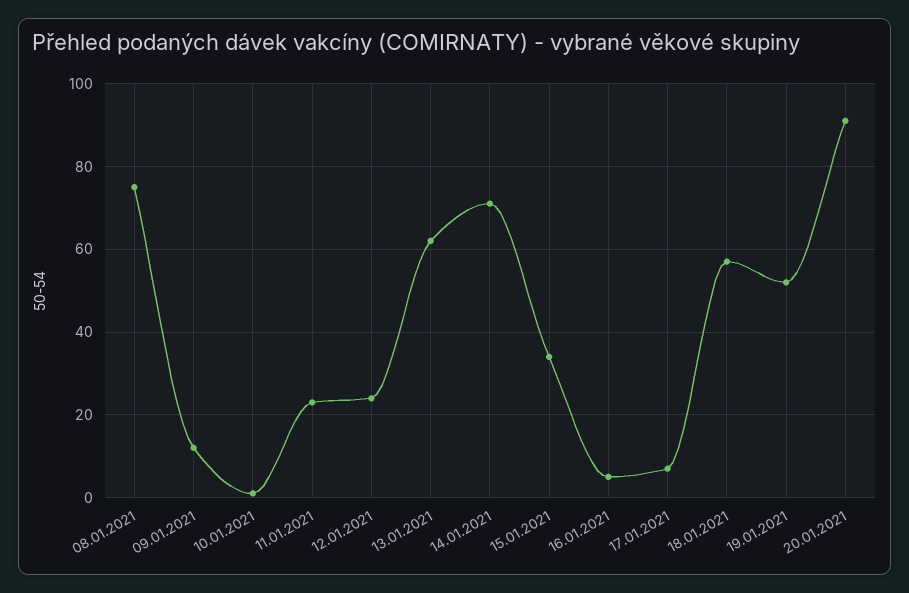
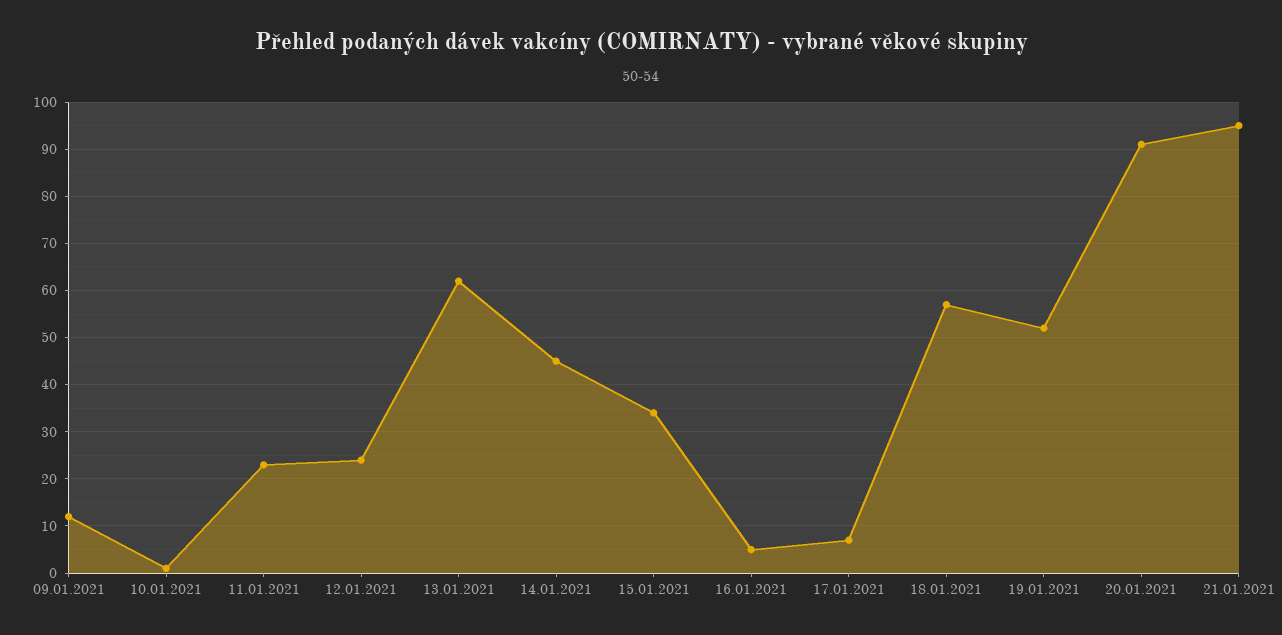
08.01.2021: 75 -> none
14.01.2021: 70 -> 45
21.01.2021: none -> 95

